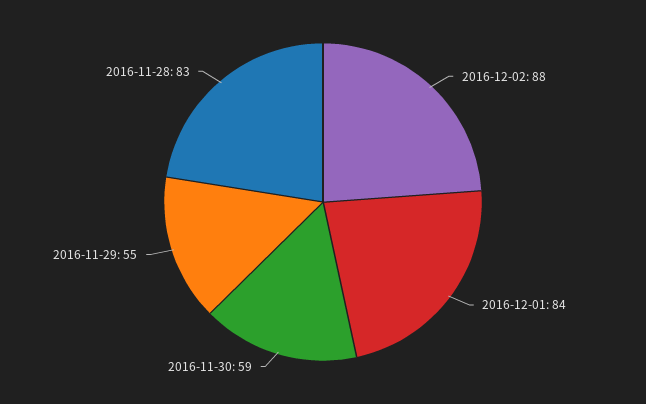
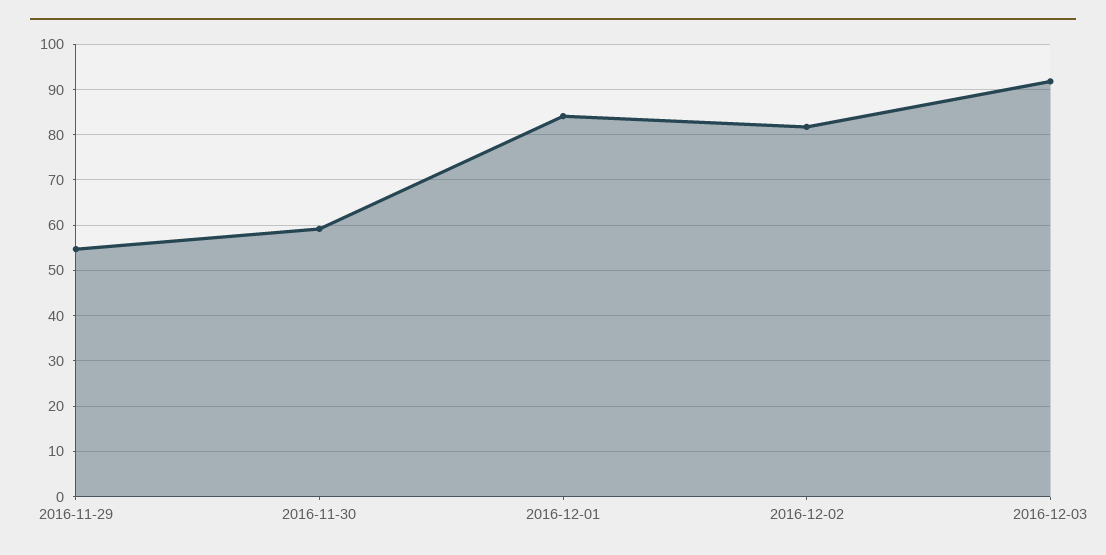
2016-12-02: 88 -> 82
2016-11-28: 83 -> none
2016-12-03: none -> 92

